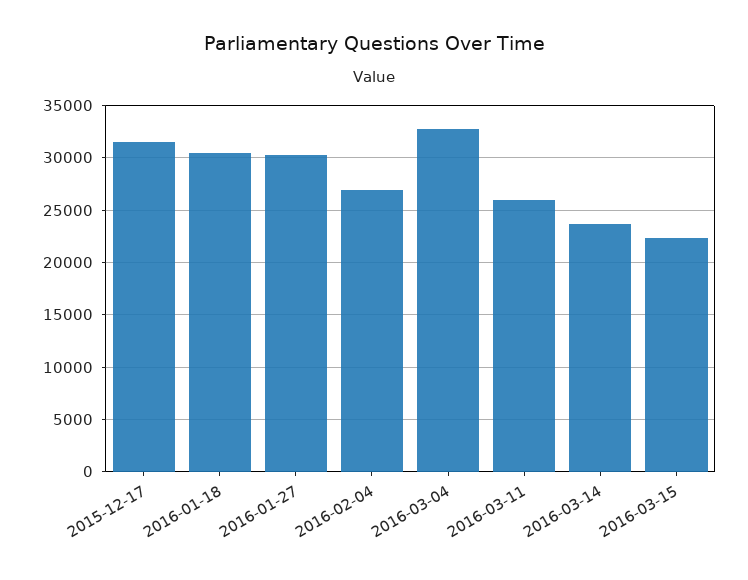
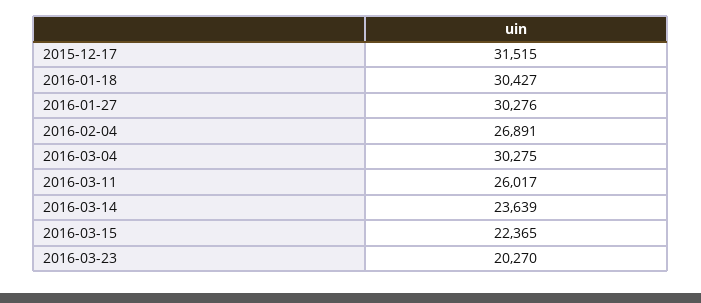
2016-03-04: 33000 -> 30275
2016-03-23: none -> 20270

